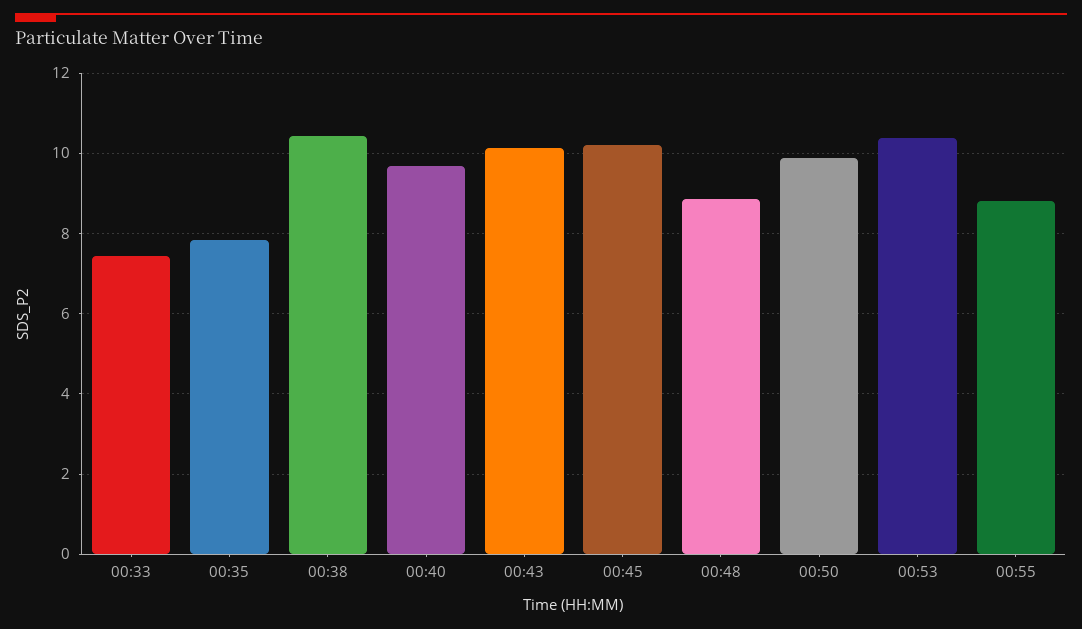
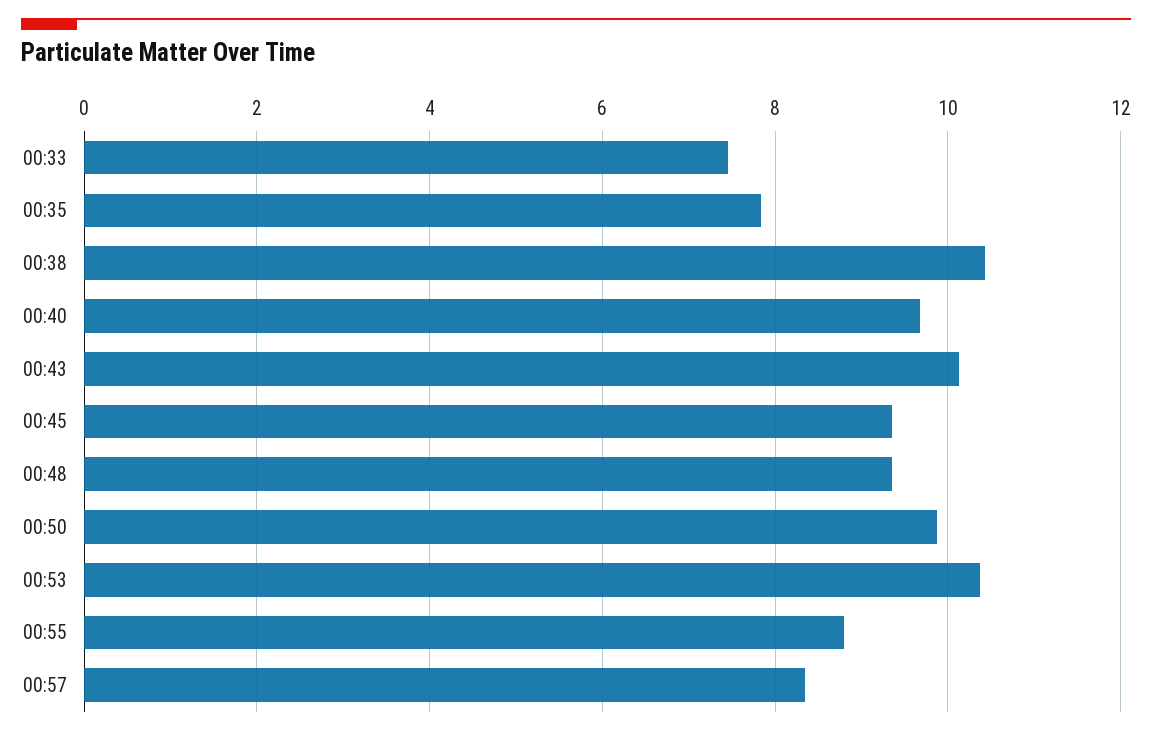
00:45: 10.2 -> 9.4
00:48: 8.8 -> 9.4
00:57: none -> 8.4

